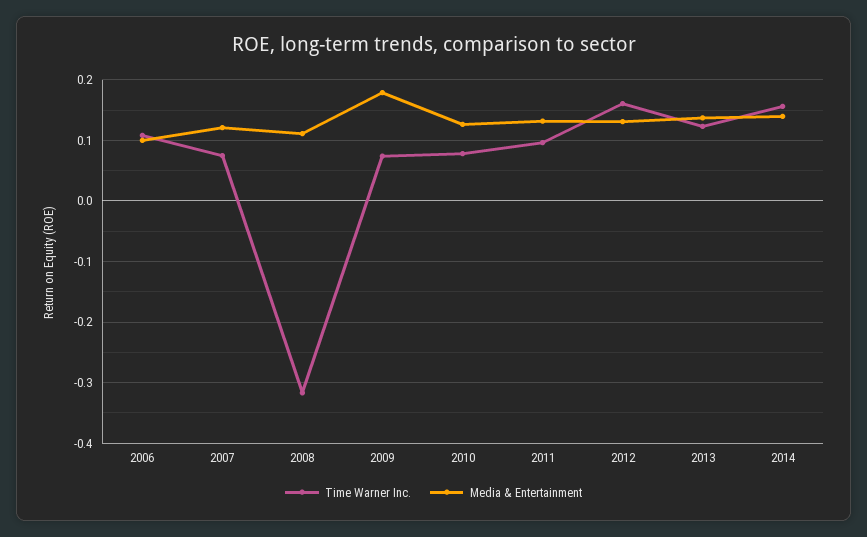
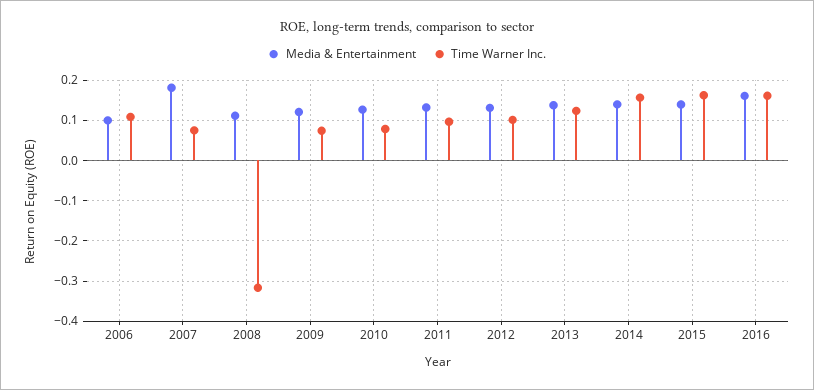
Media & Entertainment, 2007: 0.12 -> 0.18
Media & Entertainment, 2009: 0.18 -> 0.12
Time Warner Inc., 2012: 0.16 -> 0.1
Media & Entertainment, 2015: none -> 0.14
Time Warner Inc., 2015: none -> 0.16
Media & Entertainment, 2016: none -> 0.16
Time Warner Inc., 2016: none -> 0.16

